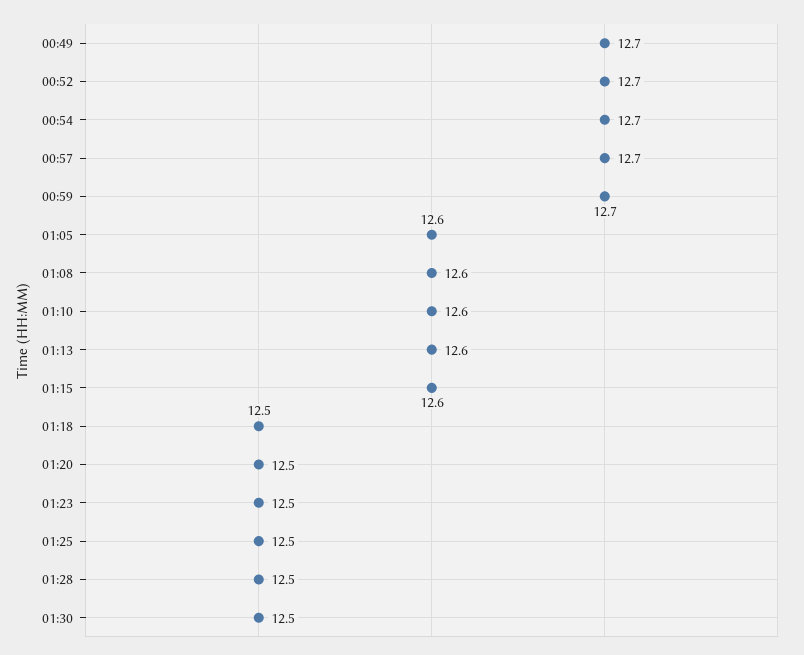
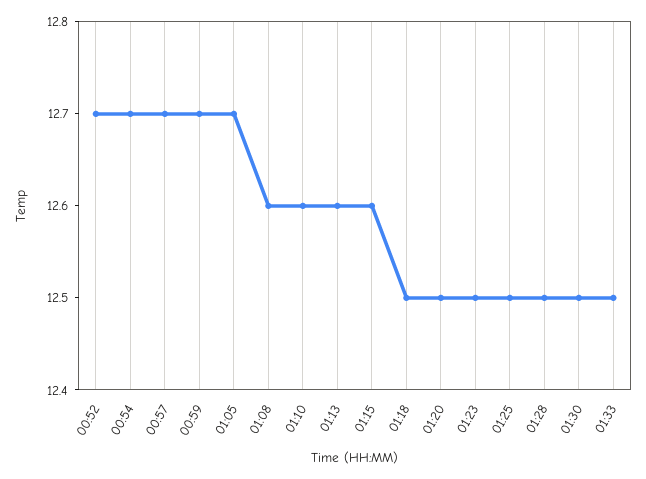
00:49: 12.7 -> none
01:05: 12.6 -> 12.7
01:33: none -> 12.5

